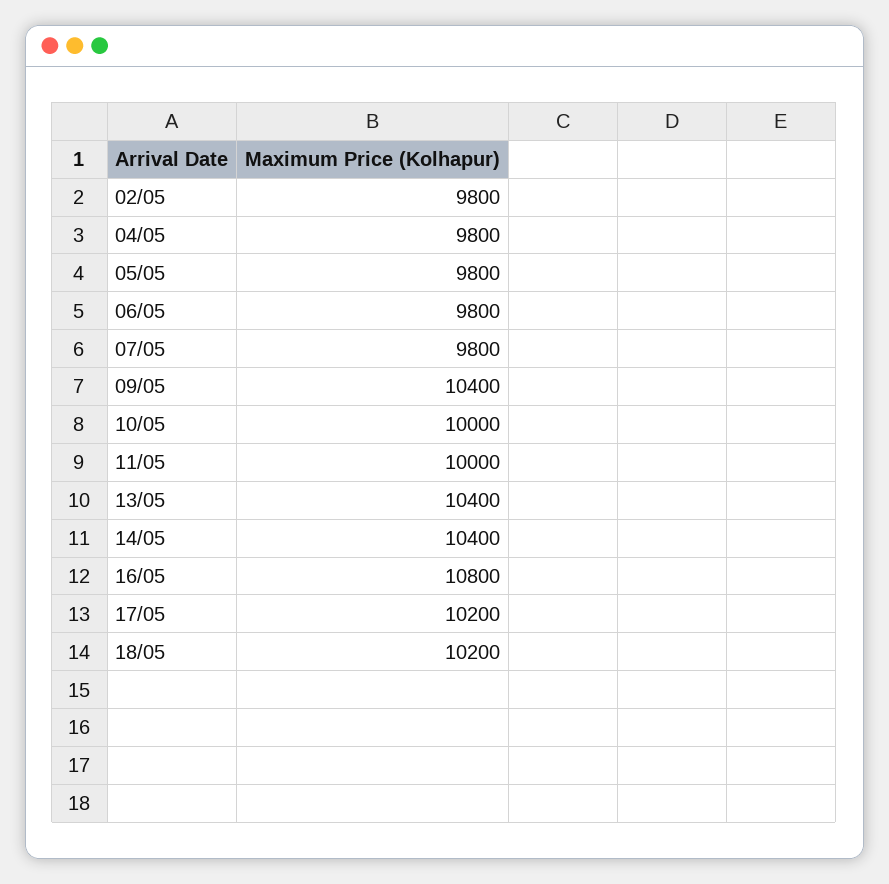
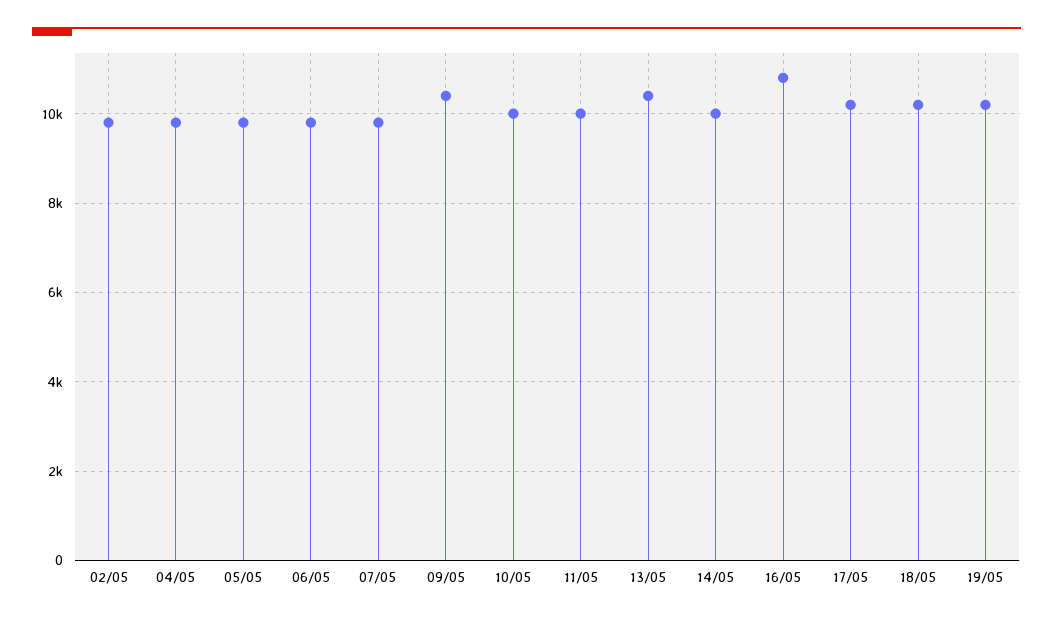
14/05: 10400 -> 10000
19/05: none -> 10200

